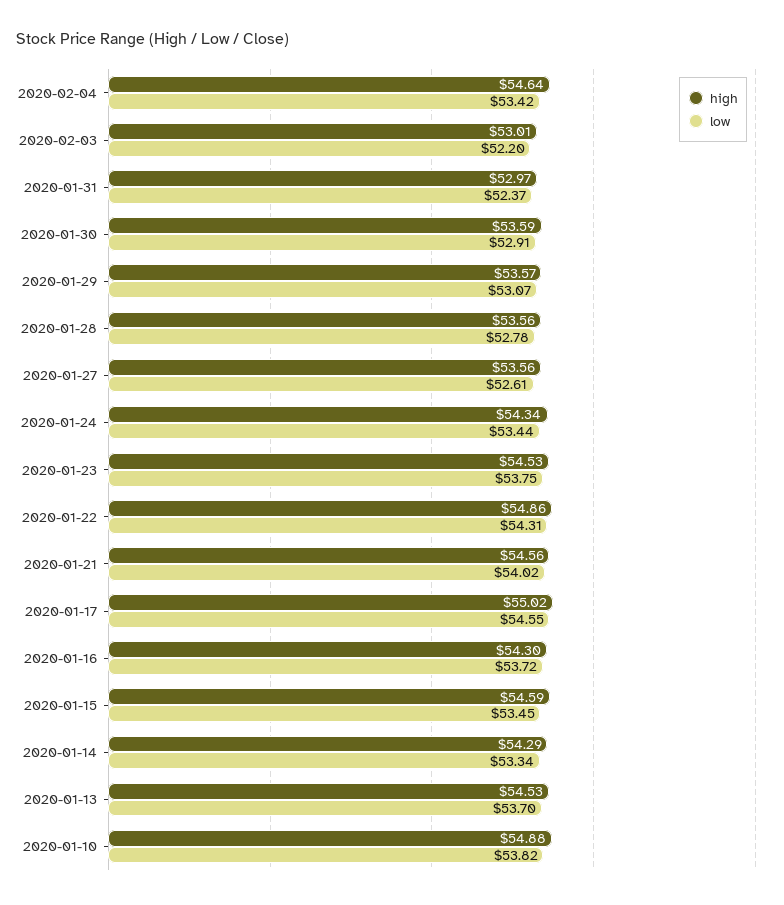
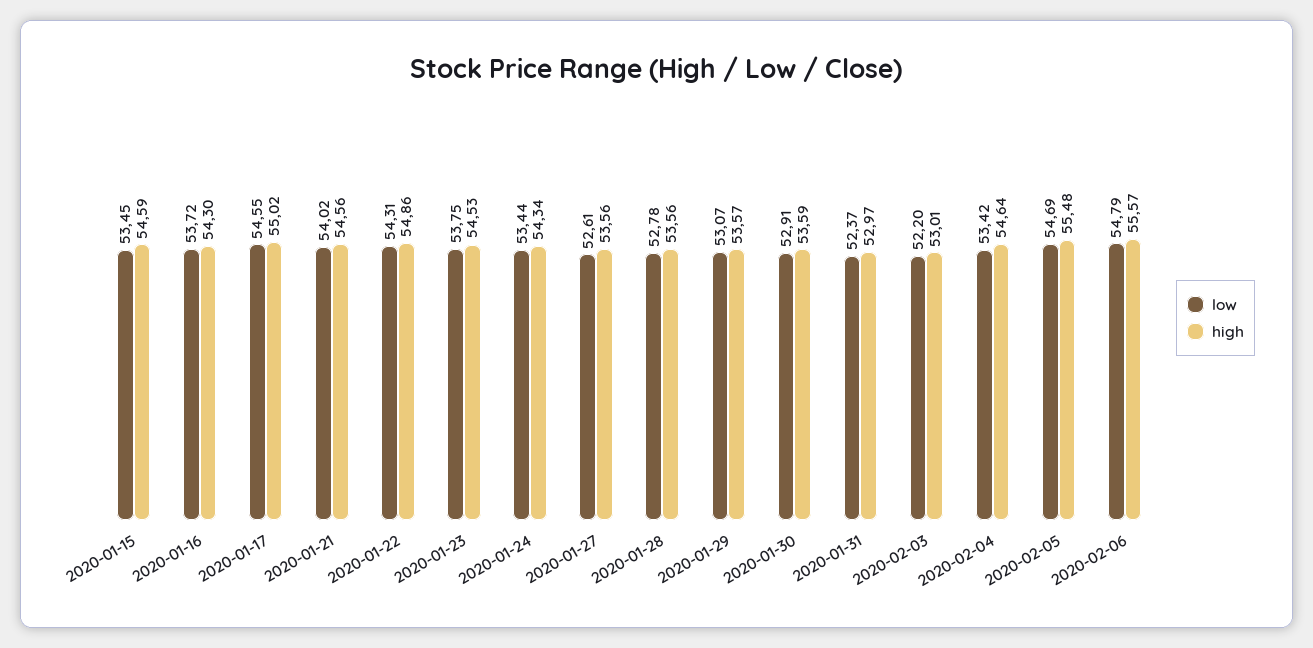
high, 2020-01-14: 54.29 -> none
low, 2020-01-14: 53.34 -> none
high, 2020-01-13: 54.53 -> none
low, 2020-01-13: 53.7 -> none
high, 2020-01-10: 54.88 -> none
low, 2020-01-10: 53.82 -> none
low, 2020-02-05: none -> 54.69
high, 2020-02-05: none -> 55.48
low, 2020-02-06: none -> 54.79
high, 2020-02-06: none -> 55.57

